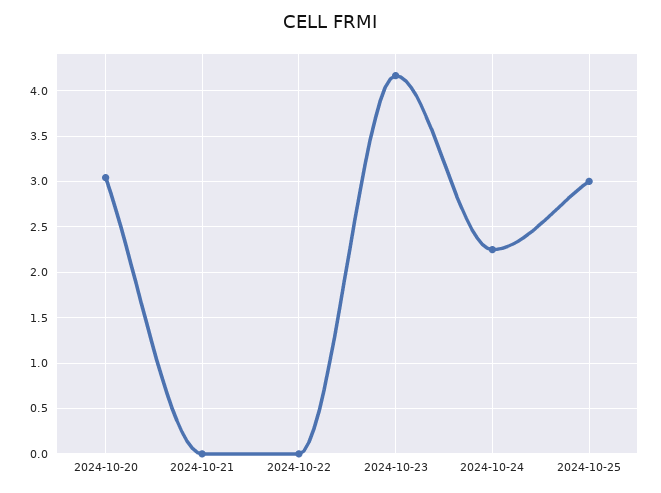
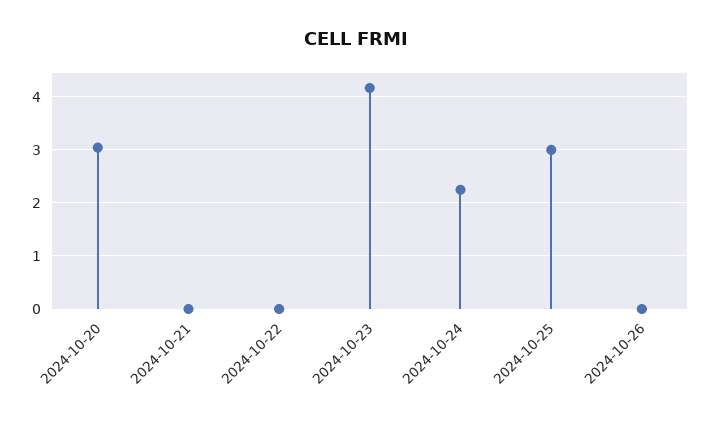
2024-10-26: none -> 0

